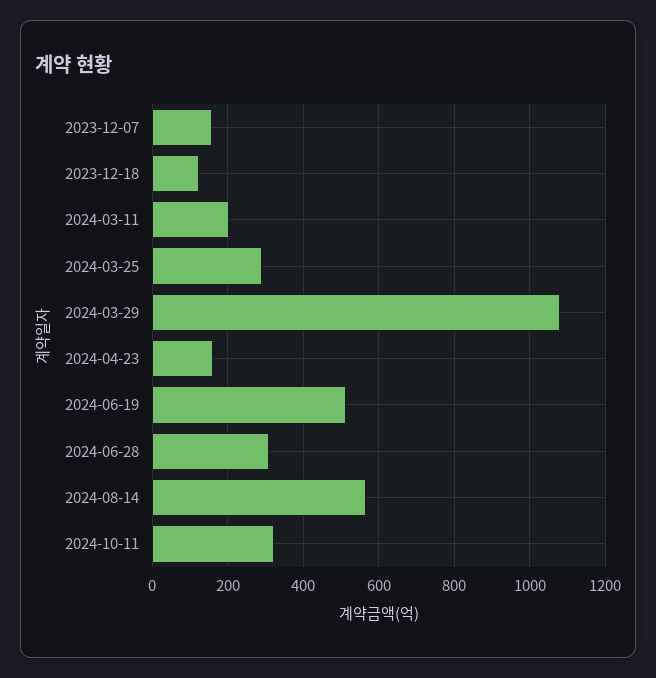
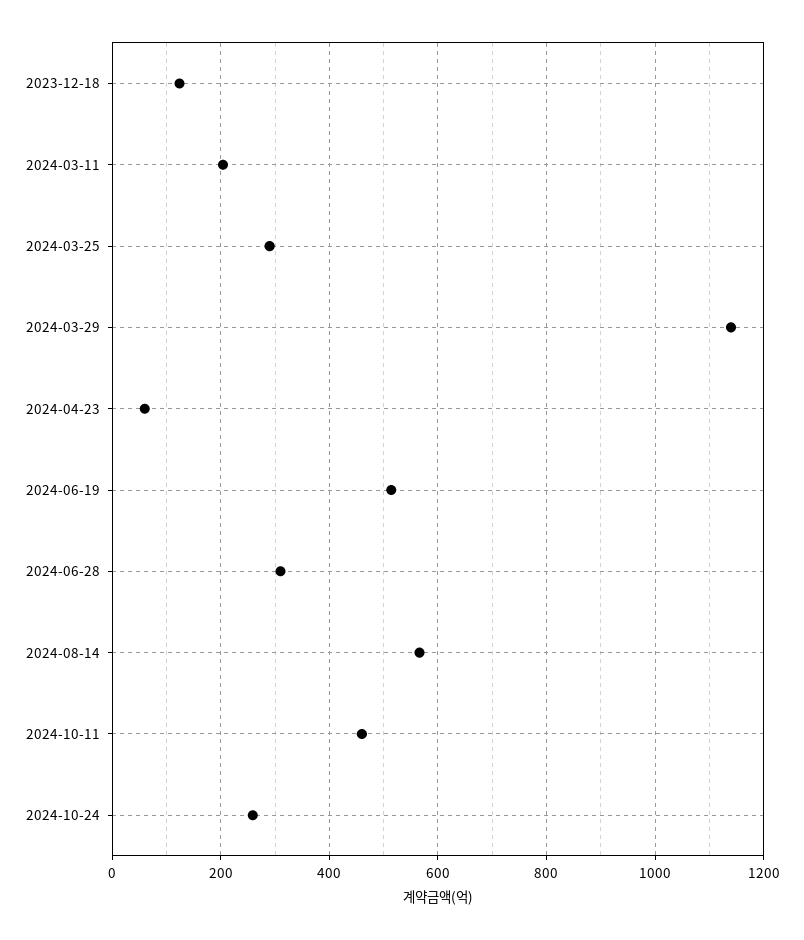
2023-12-07: 160 -> none
2024-03-29: 1080 -> 1140
2024-04-23: 160 -> 60
2024-10-11: 320 -> 460
2024-10-24: none -> 260

